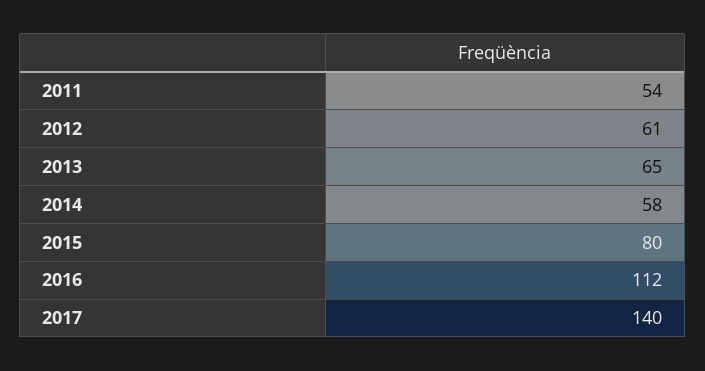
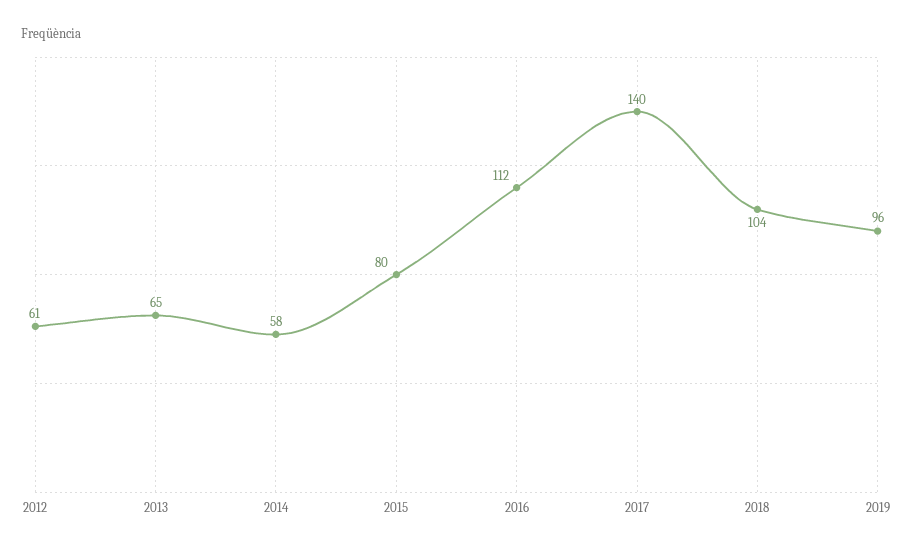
2011: 54 -> none
2018: none -> 104
2019: none -> 96

